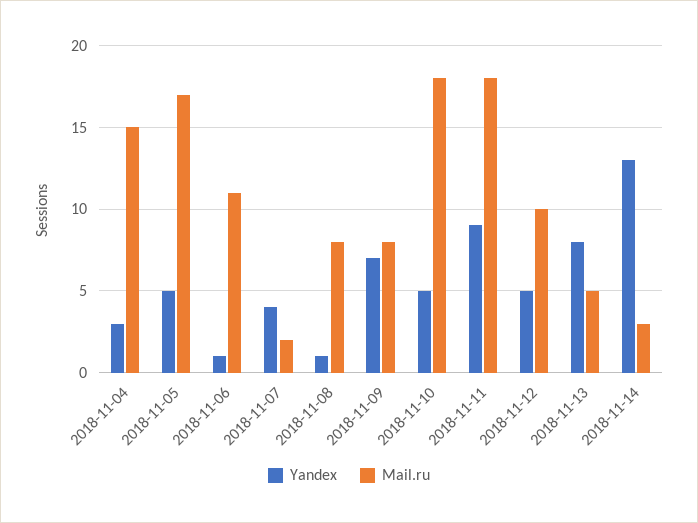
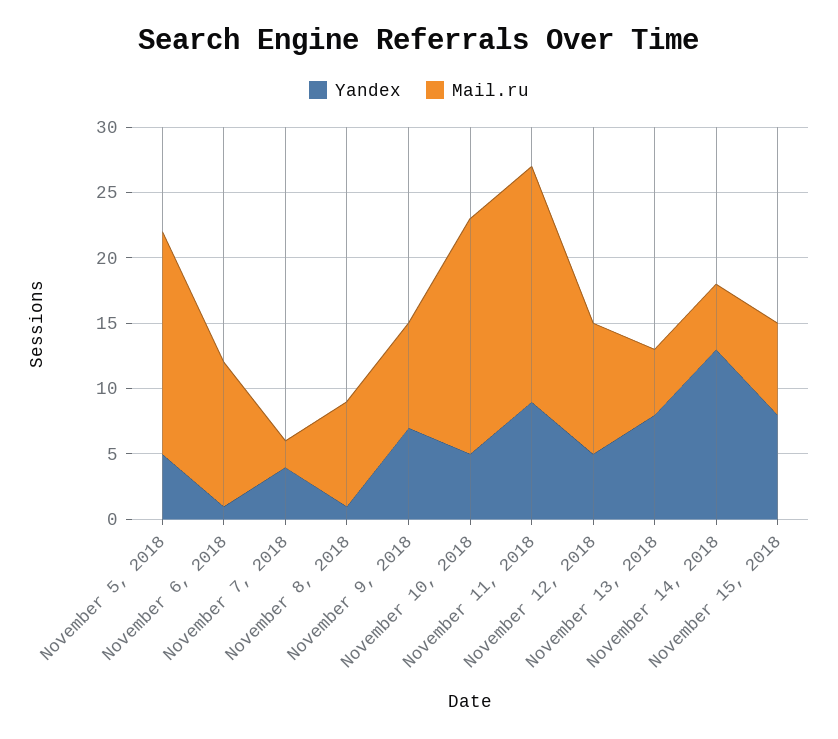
Yandex, 2018-11-04: 3 -> none
Mail.ru, 2018-11-04: 15 -> none
Mail.ru, 2018-11-14: 3 -> 5
Yandex, November 15, 2018: none -> 8
Mail.ru, November 15, 2018: none -> 7

